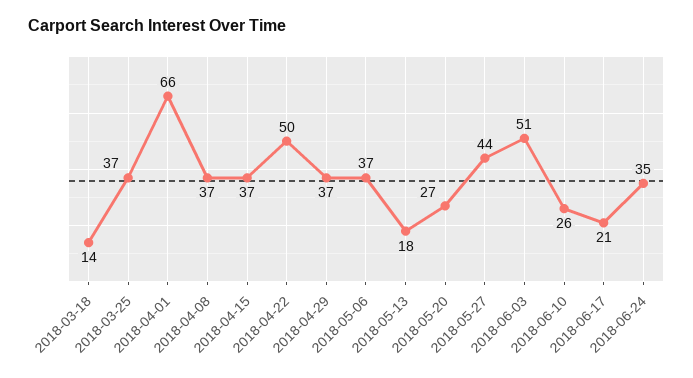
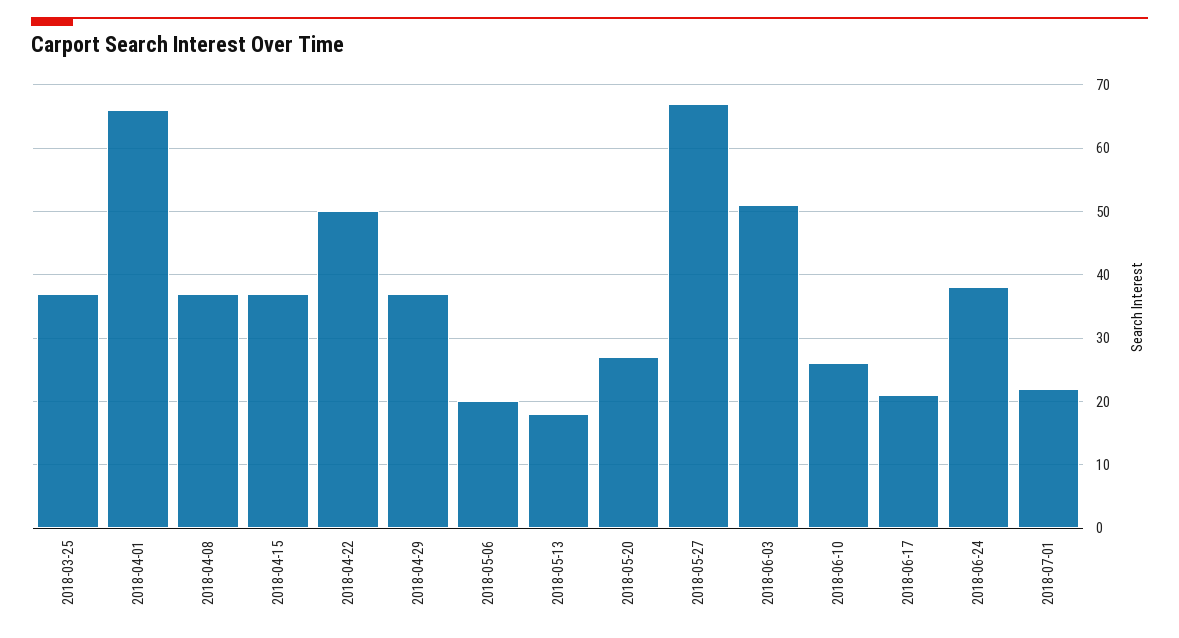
2018-03-18: 14 -> none
2018-05-06: 37 -> 20
2018-05-27: 44 -> 67
2018-06-24: 35 -> 38
2018-07-01: none -> 22

